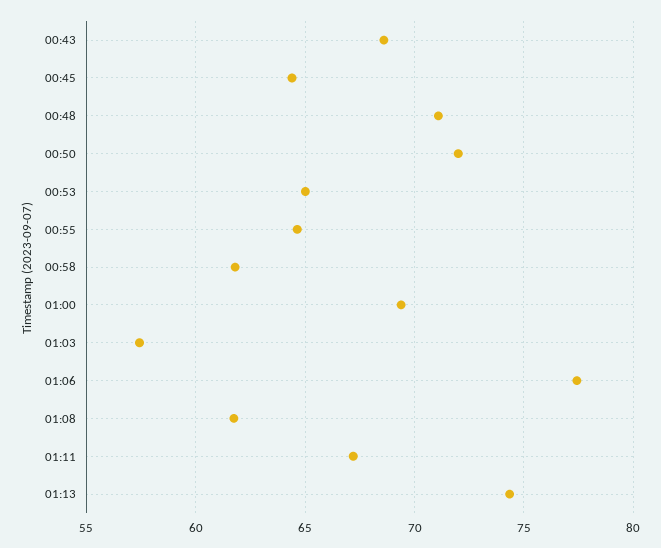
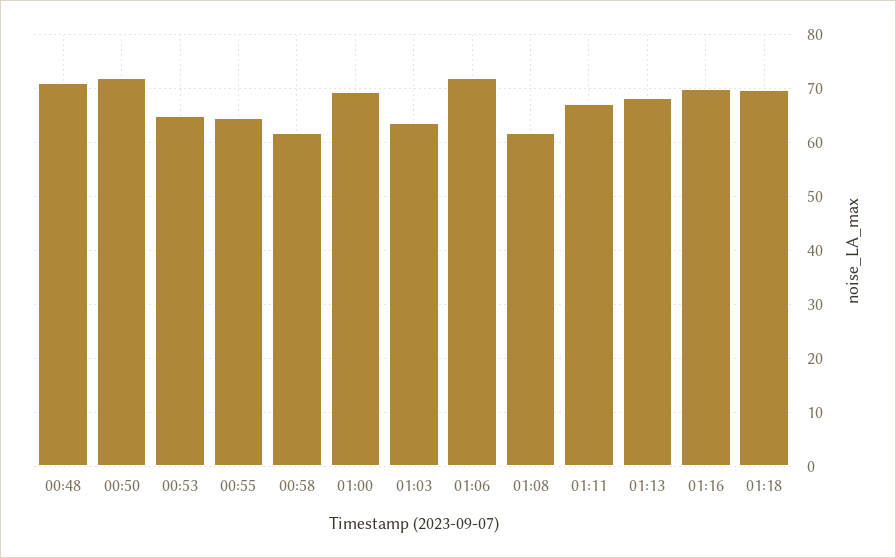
00:43: 68.5 -> none
00:45: 64.5 -> none
01:03: 57.5 -> 64
01:06: 77.5 -> 72
01:13: 74.5 -> 68
01:16: none -> 70
01:18: none -> 70

